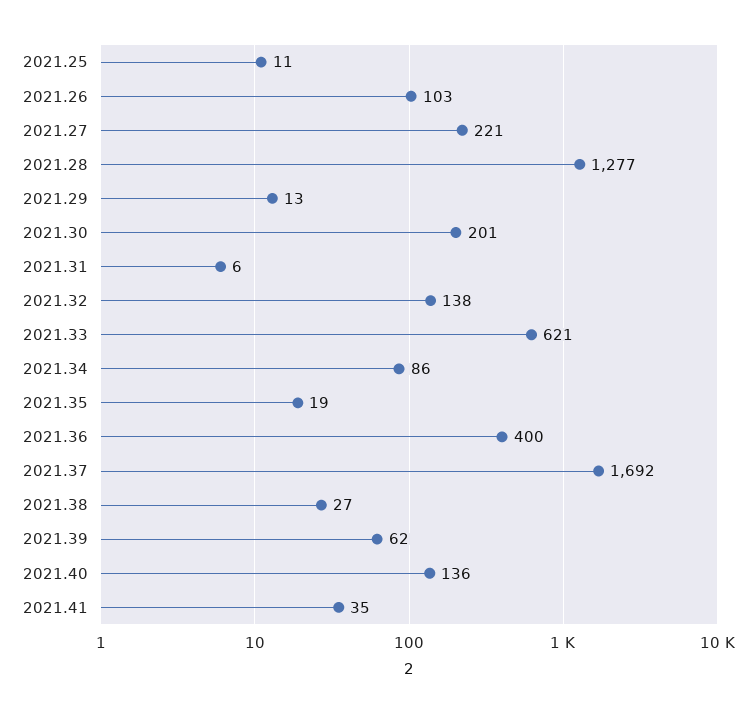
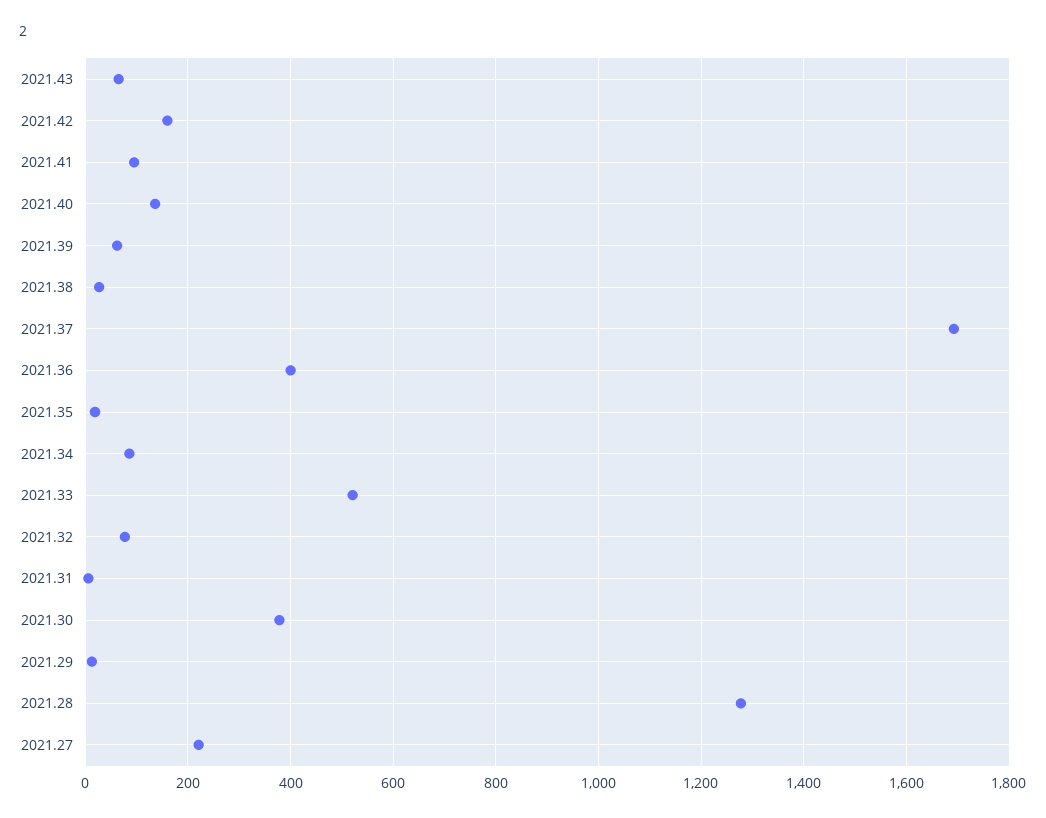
2021.25: 11 -> none
2021.26: 103 -> none
2021.30: 201 -> 380
2021.32: 138 -> 80
2021.33: 621 -> 520
2021.41: 35 -> 100
2021.43: none -> 60
2021.42: none -> 160

